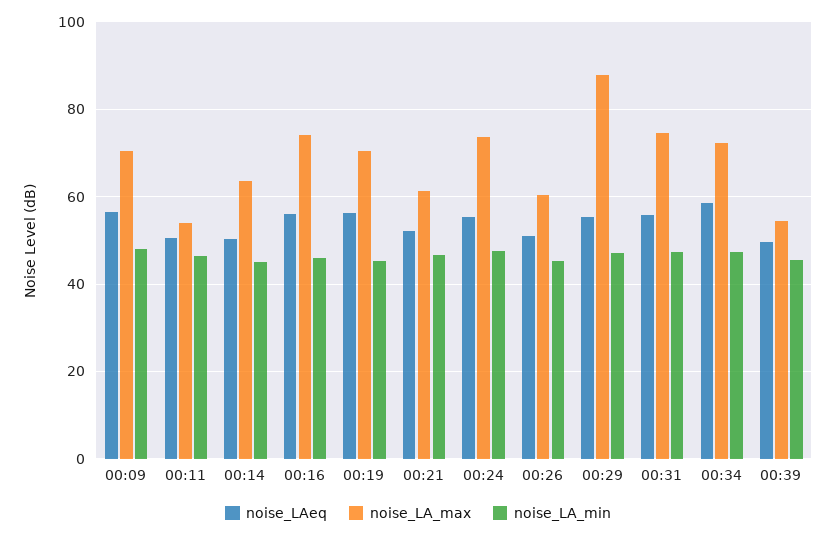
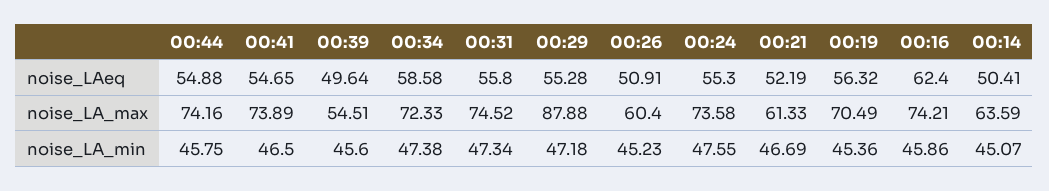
noise_LAeq, 00:09: 56 -> none
noise_LA_max, 00:09: 70 -> none
noise_LA_min, 00:09: 48 -> none
noise_LAeq, 00:11: 50 -> none
noise_LA_max, 00:11: 54 -> none
noise_LA_min, 00:11: 46 -> none
noise_LAeq, 00:16: 56 -> 62.4
noise_LAeq, 00:44: none -> 54.88
noise_LAeq, 00:41: none -> 54.65
noise_LA_max, 00:44: none -> 74.16
noise_LA_max, 00:41: none -> 73.89
noise_LA_min, 00:44: none -> 45.75
noise_LA_min, 00:41: none -> 46.5

